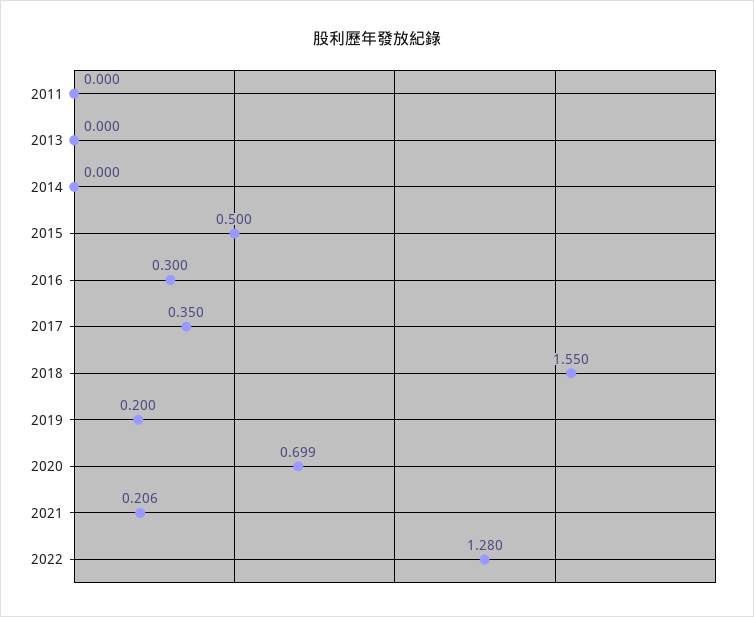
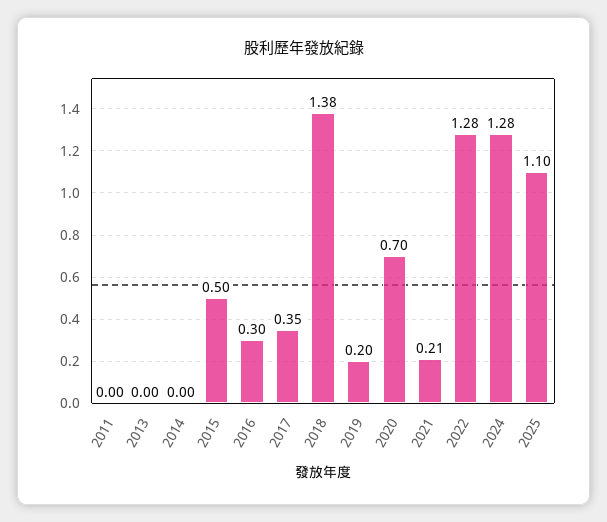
2018: 1.55 -> 1.38
2024: none -> 1.28
2025: none -> 1.1

